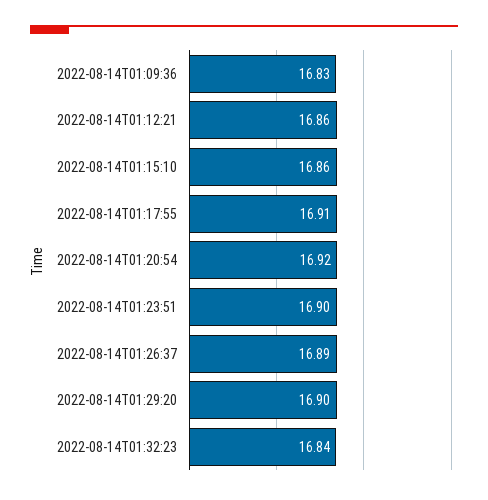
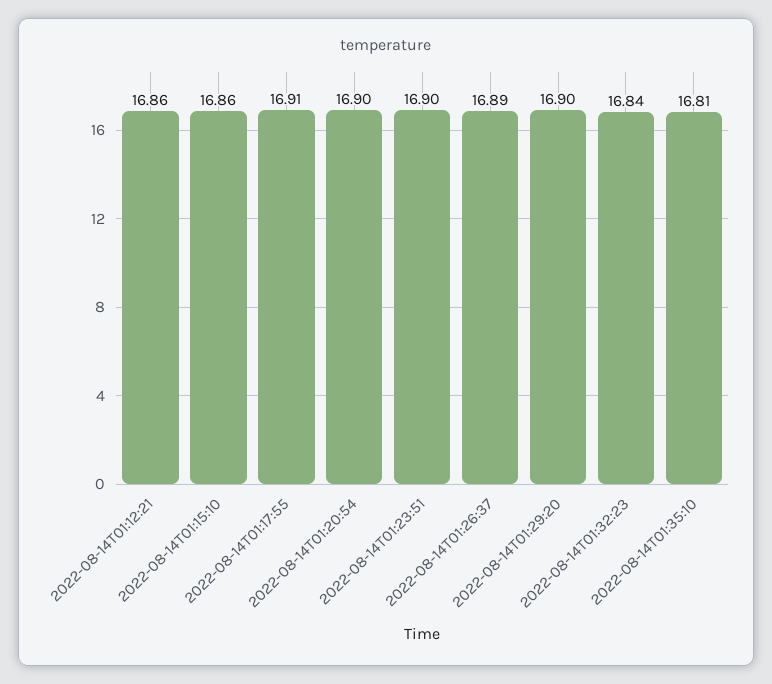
2022-08-14T01:09:36: 16.83 -> none
2022-08-14T01:20:54: 16.92 -> 16.9
2022-08-14T01:35:10: none -> 16.81

